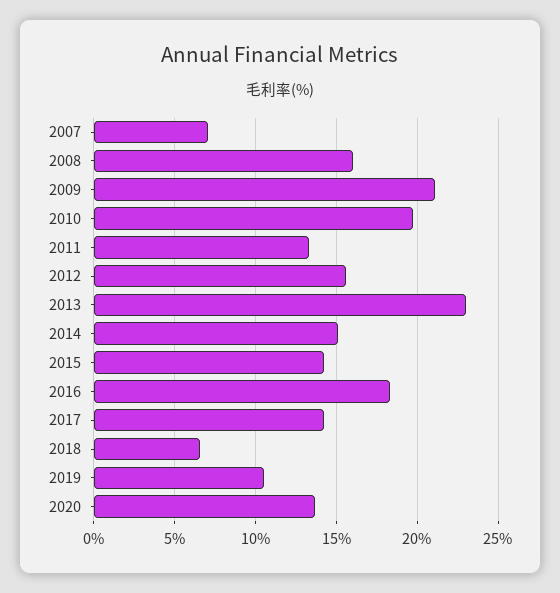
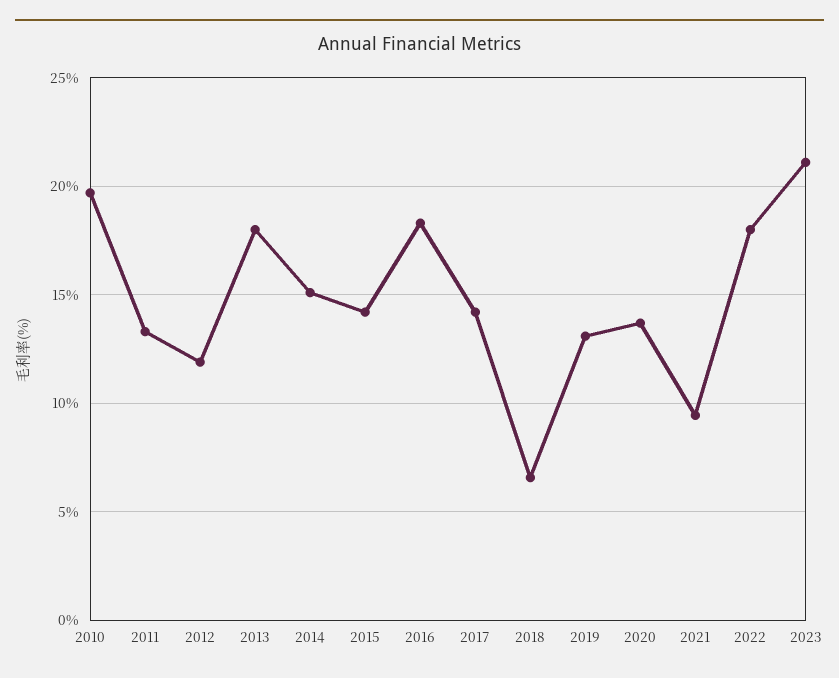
2007: 7 -> none
2008: 16 -> none
2009: 21 -> none
2012: 15.5 -> 12
2013: 23 -> 18
2019: 10.5 -> 13
2021: none -> 9.5
2022: none -> 18
2023: none -> 21

